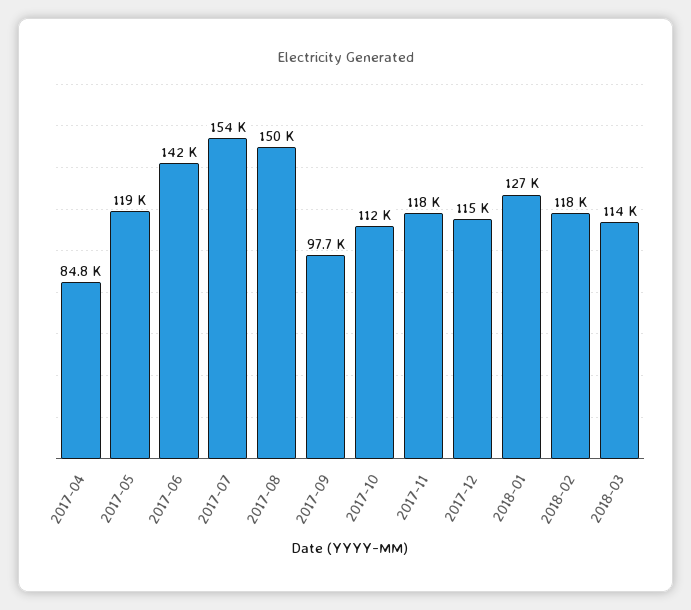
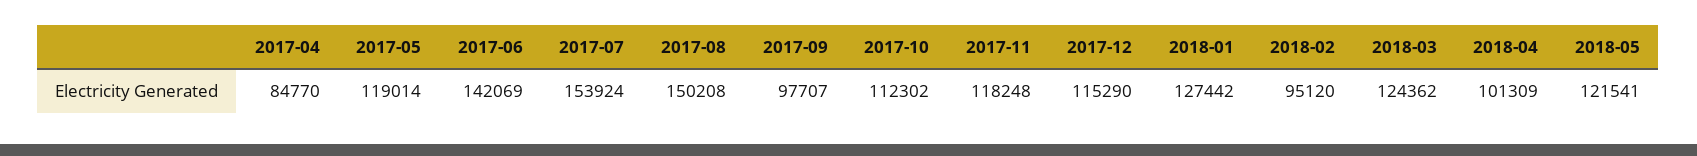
2018-02: 118000 -> 95120
2018-03: 114000 -> 124362
2018-04: none -> 101309
2018-05: none -> 121541

